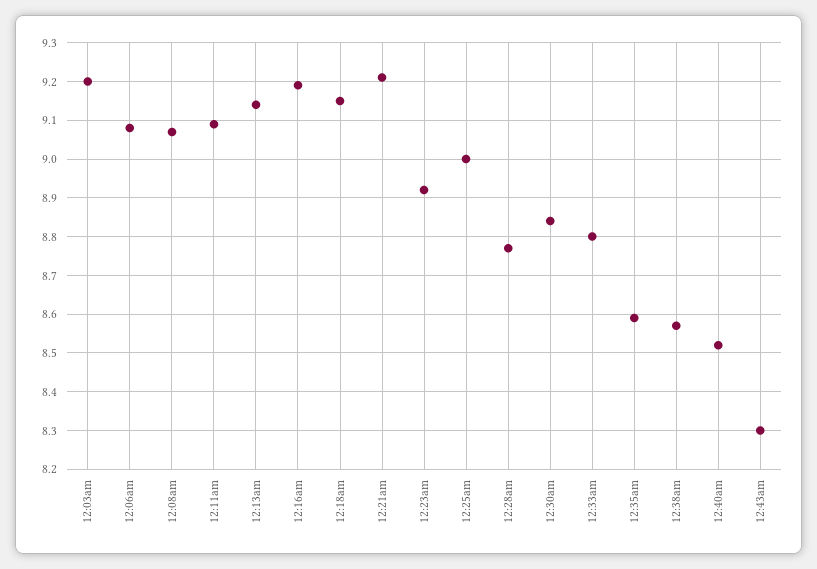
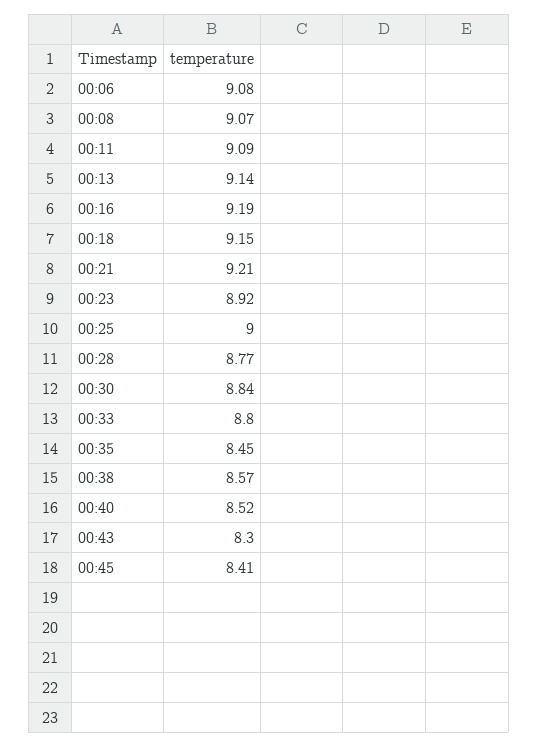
12:03am: 9.2 -> none
12:35am: 8.6 -> 8.45
00:45: none -> 8.41

